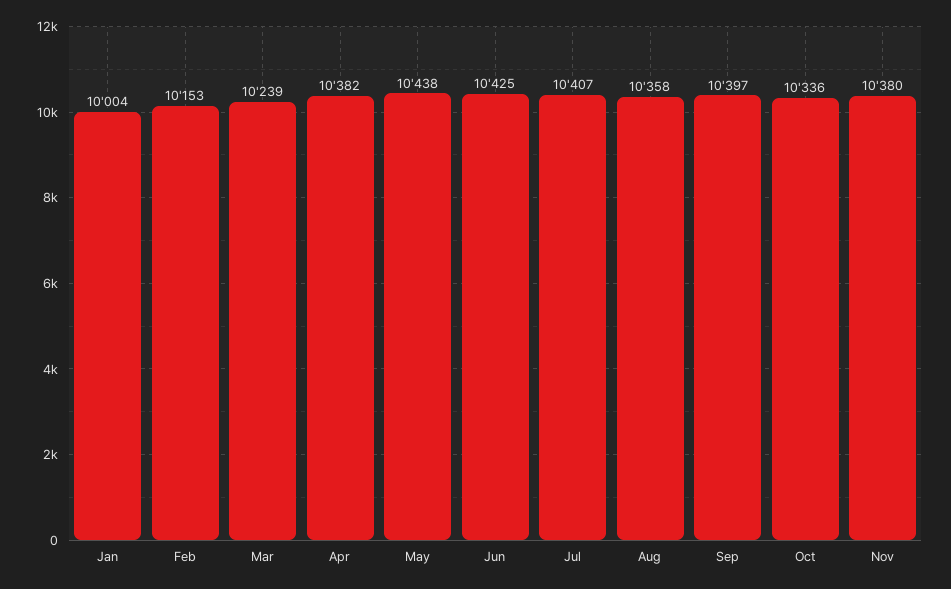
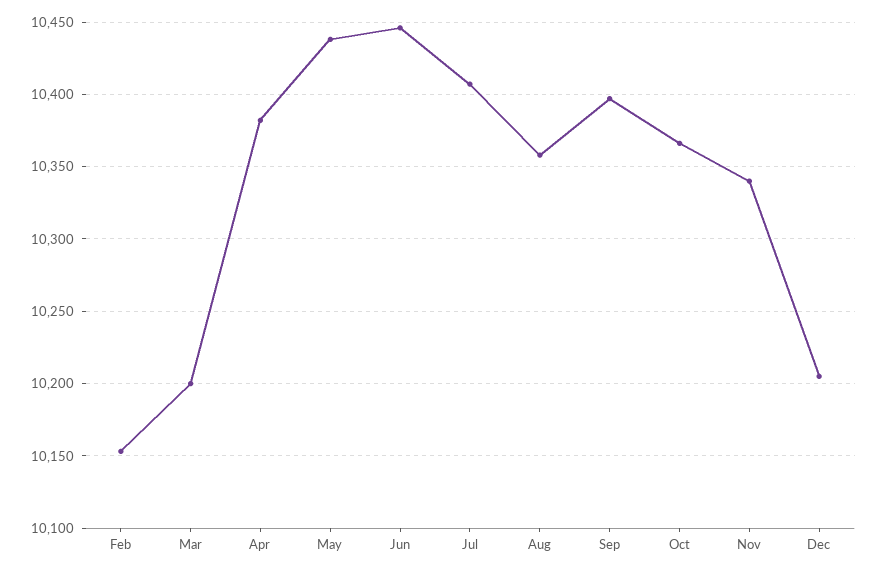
Jan: 10004 -> none
Mar: 10239 -> 10200
Jun: 10425 -> 10445
Oct: 10336 -> 10365
Nov: 10380 -> 10340
Dec: none -> 10205

